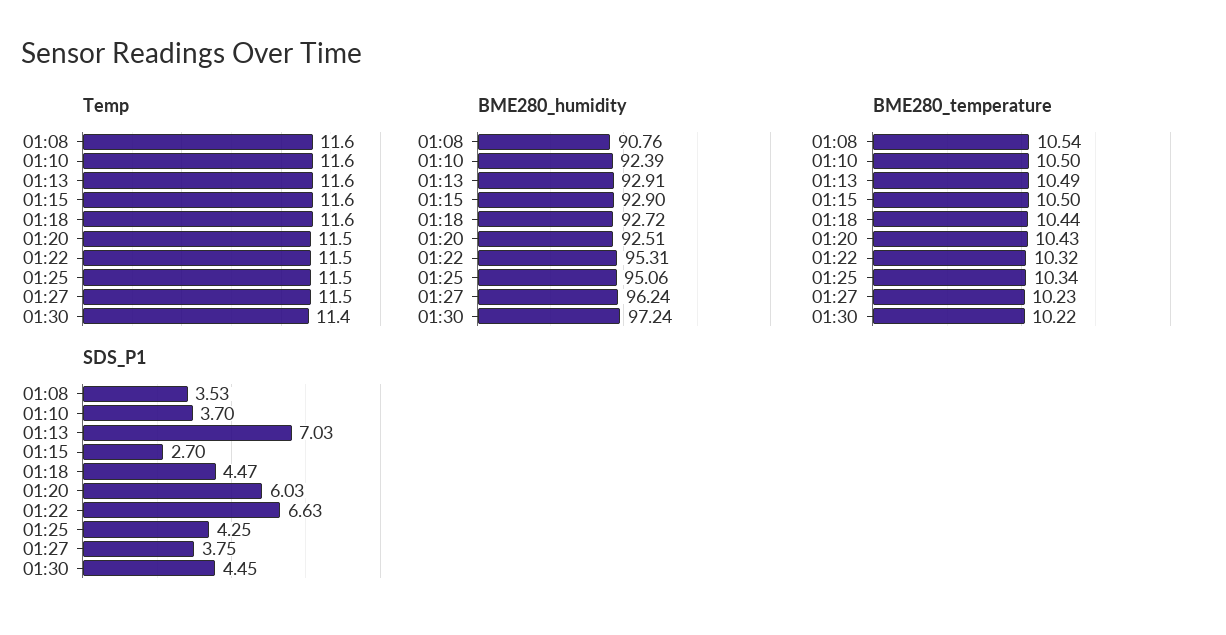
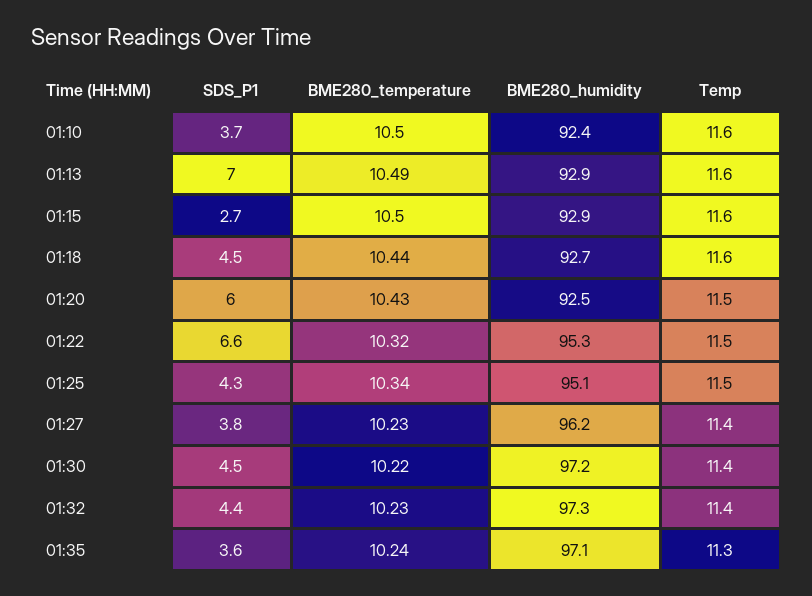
Temp, 01:08: 11.6 -> none
Temp, 01:27: 11.5 -> 11.4
BME280_humidity, 01:08: 90.76 -> none
BME280_temperature, 01:08: 10.54 -> none
SDS_P1, 01:08: 3.53 -> none
SDS_P1, 01:32: none -> 4.4
BME280_temperature, 01:32: none -> 10.23
BME280_humidity, 01:32: none -> 97.3
Temp, 01:32: none -> 11.4
SDS_P1, 01:35: none -> 3.6
BME280_temperature, 01:35: none -> 10.24
BME280_humidity, 01:35: none -> 97.1
Temp, 01:35: none -> 11.3

